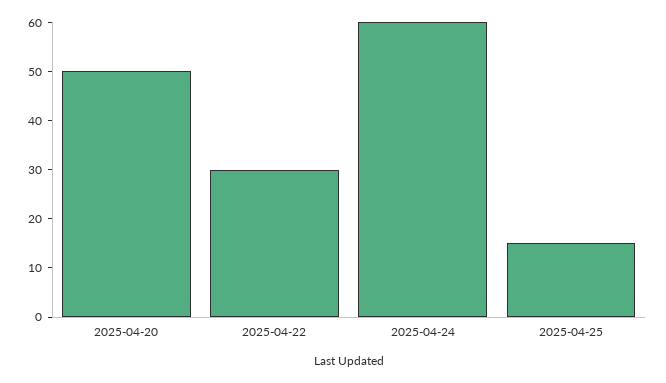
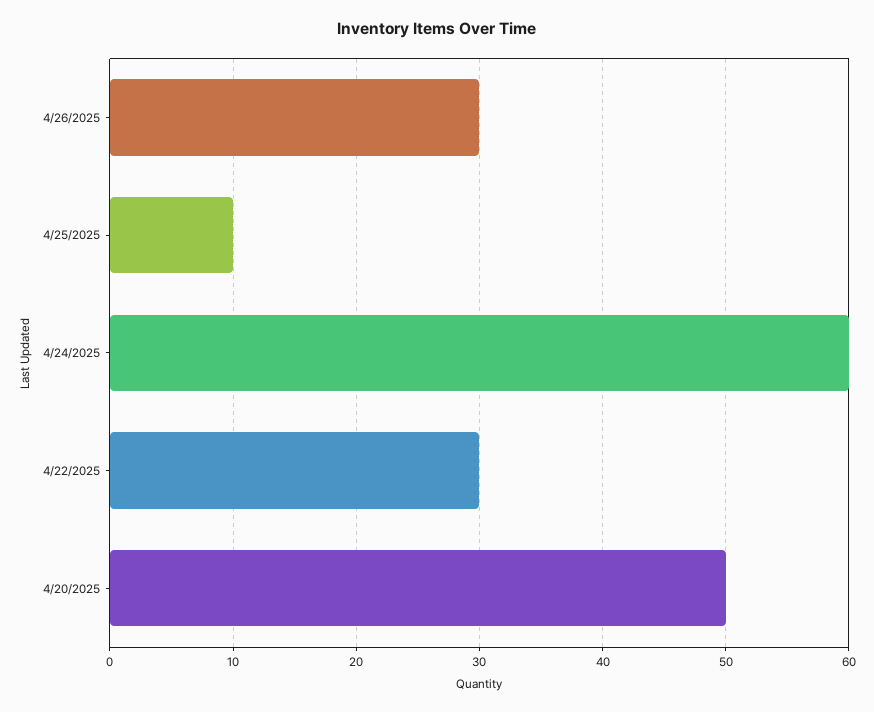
2025-04-25: 15 -> 10
4/26/2025: none -> 30

